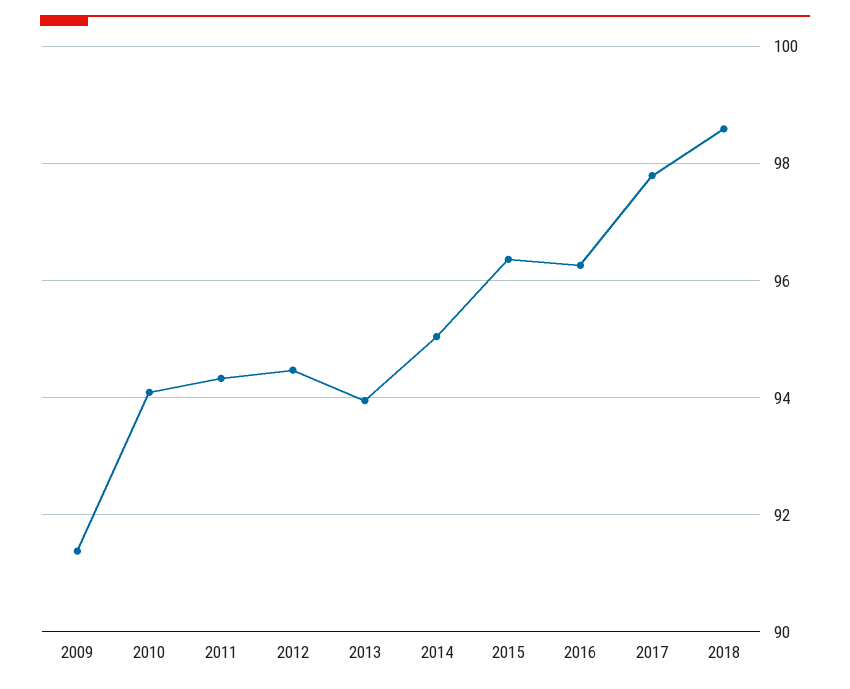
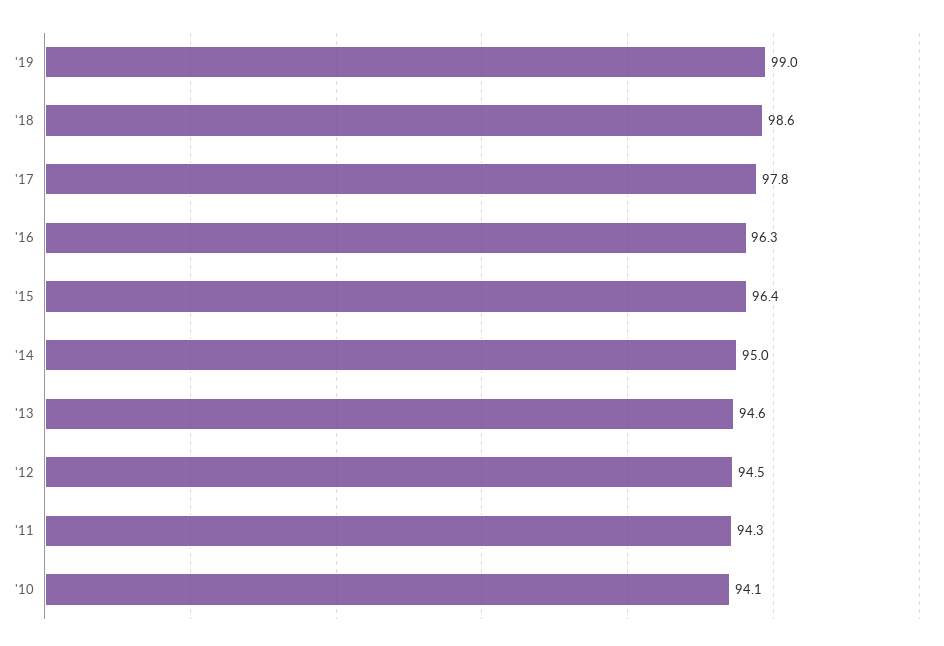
2009: 91.4 -> none
2013: 94 -> 94.6
'19: none -> 99

